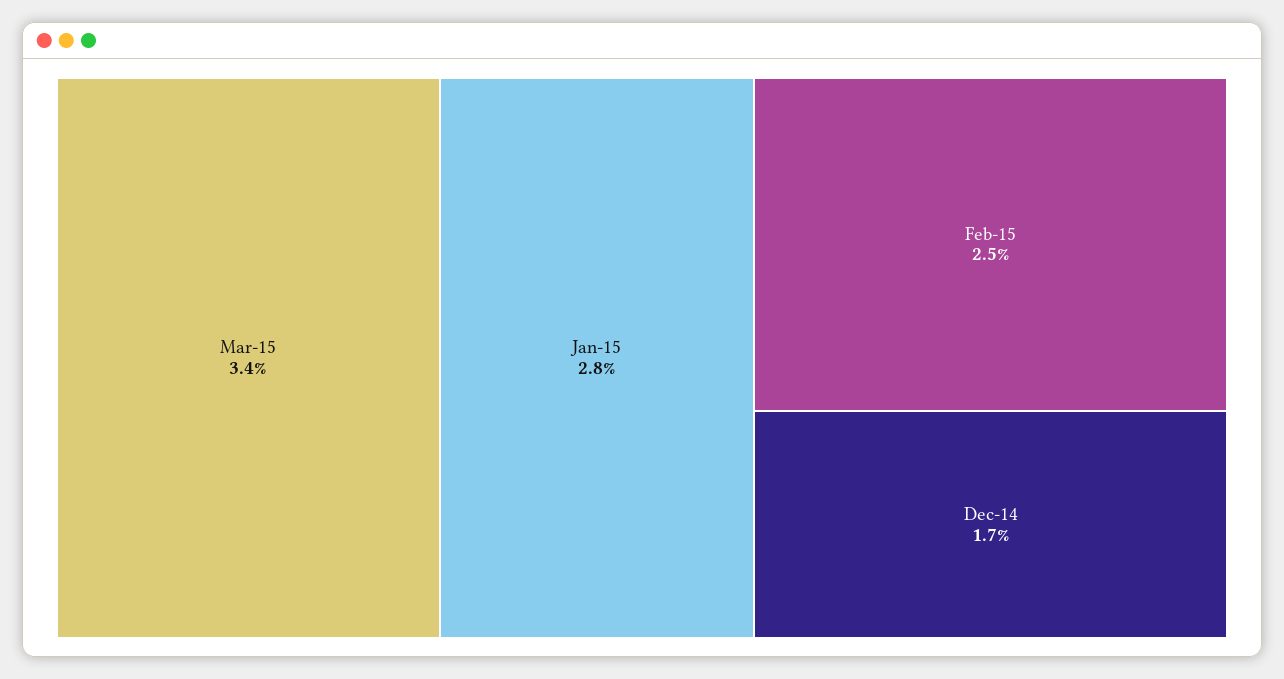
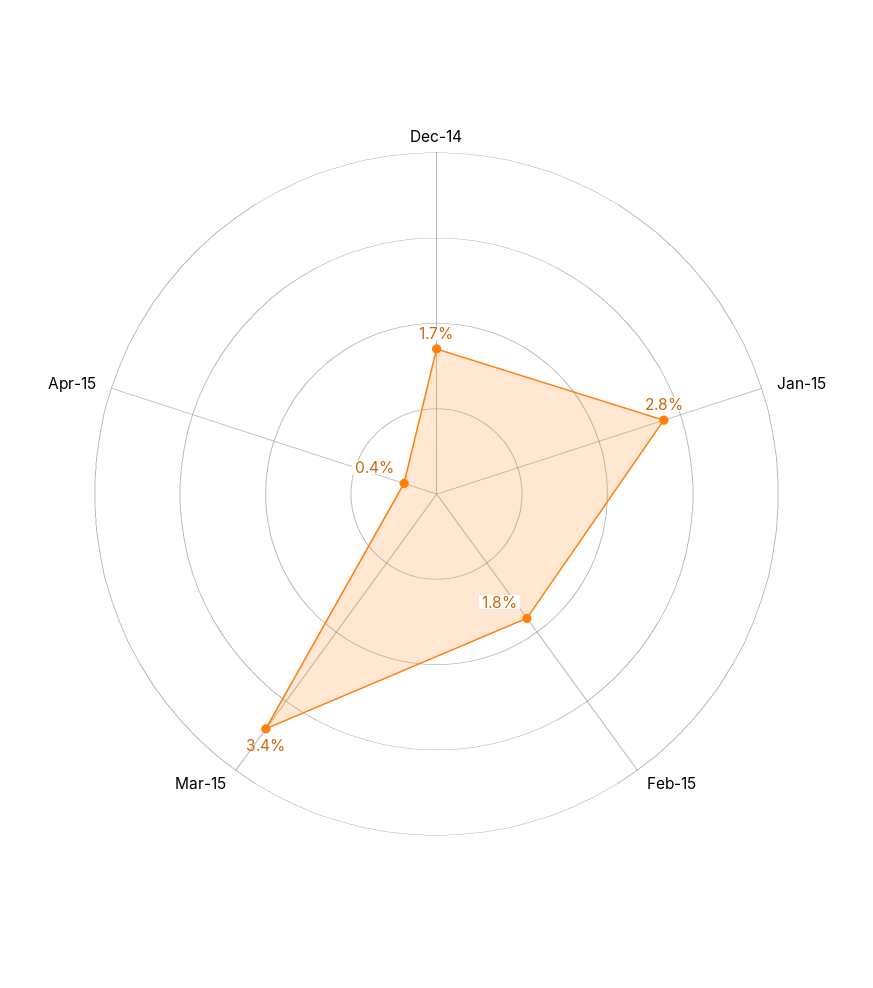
Feb-15: 2.5 -> 1.8
Apr-15: none -> 0.4

